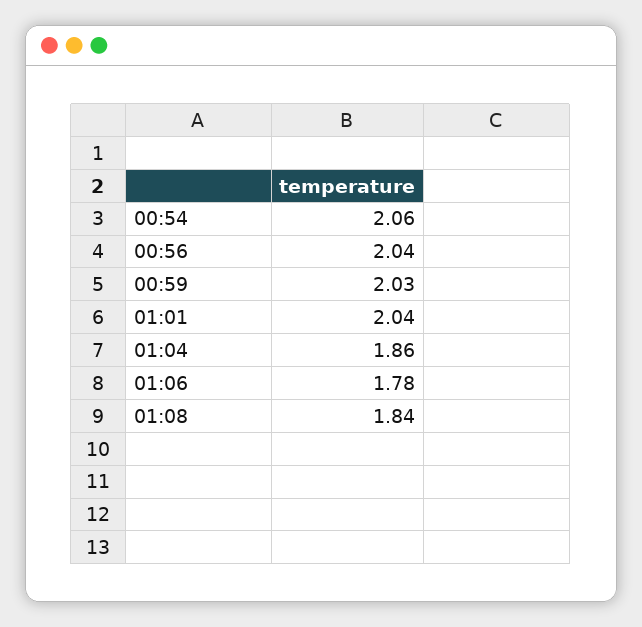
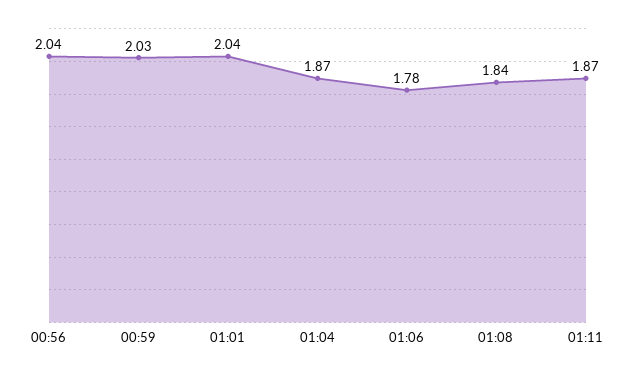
00:54: 2.06 -> none
01:04: 1.86 -> 1.87
01:11: none -> 1.87

